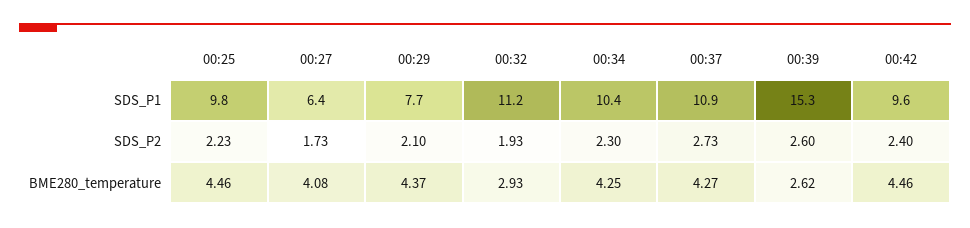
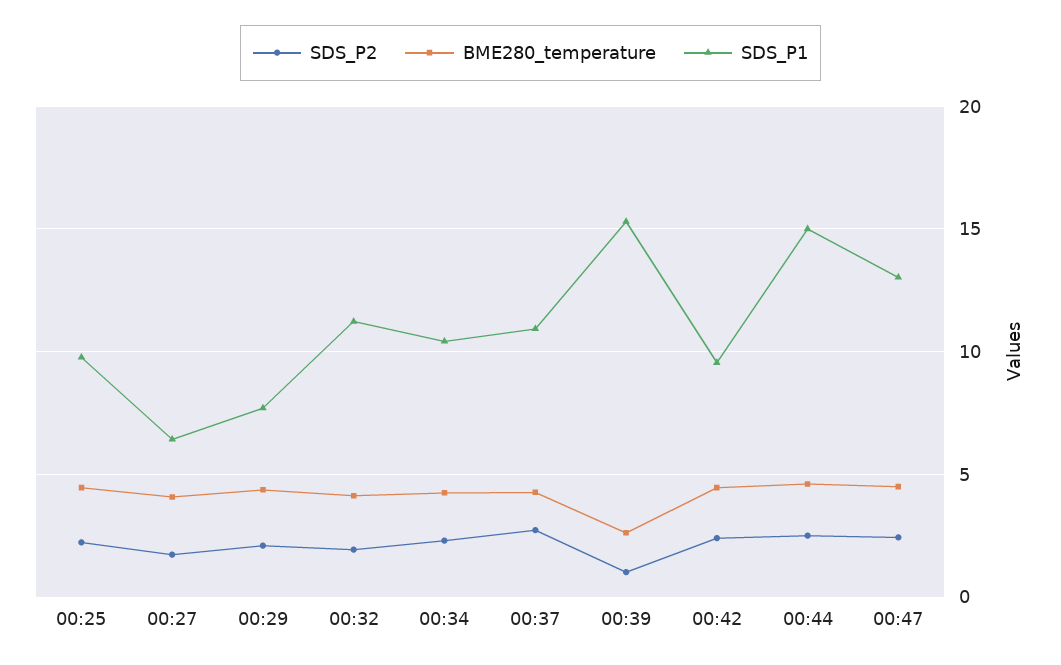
SDS_P2, 00:39: 2.6 -> 1
BME280_temperature, 00:32: 2.93 -> 4
SDS_P2, 00:44: none -> 2.5
BME280_temperature, 00:44: none -> 4.5
SDS_P1, 00:44: none -> 15
SDS_P2, 00:47: none -> 2.5
BME280_temperature, 00:47: none -> 4.5
SDS_P1, 00:47: none -> 13

